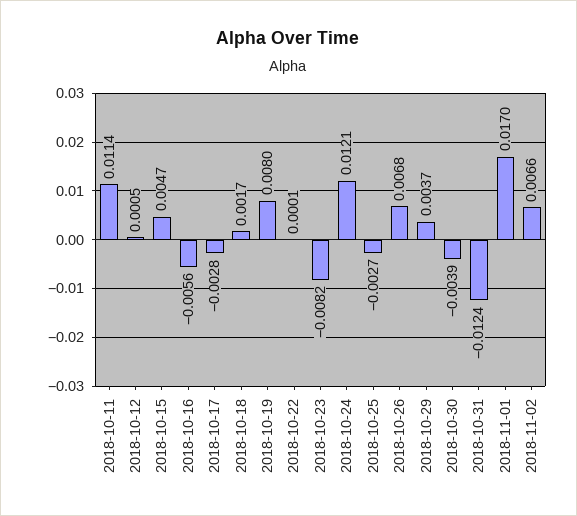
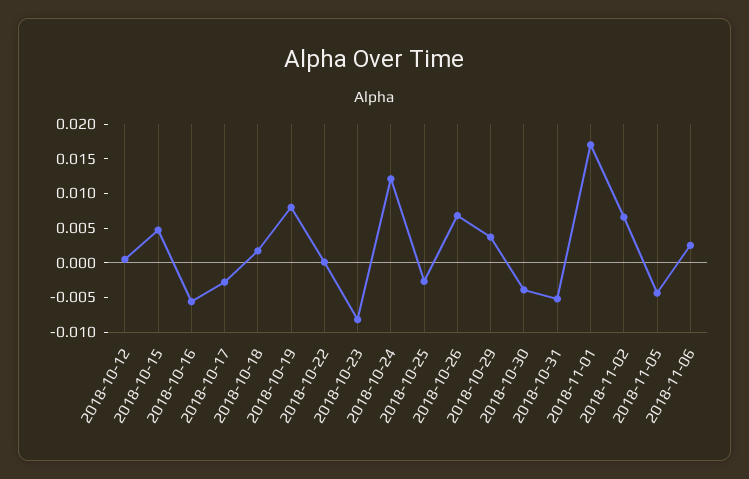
2018-10-11: 0.0114 -> none
2018-10-31: -0.0124 -> -0.005
2018-11-05: none -> -0.005
2018-11-06: none -> 0.0025

